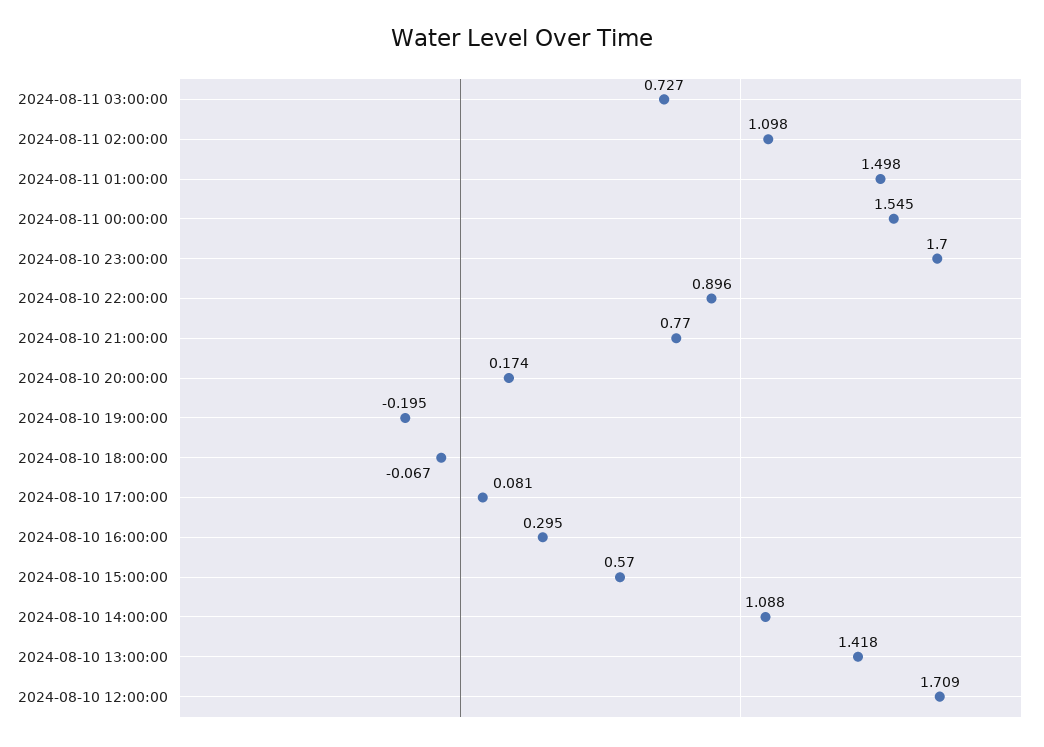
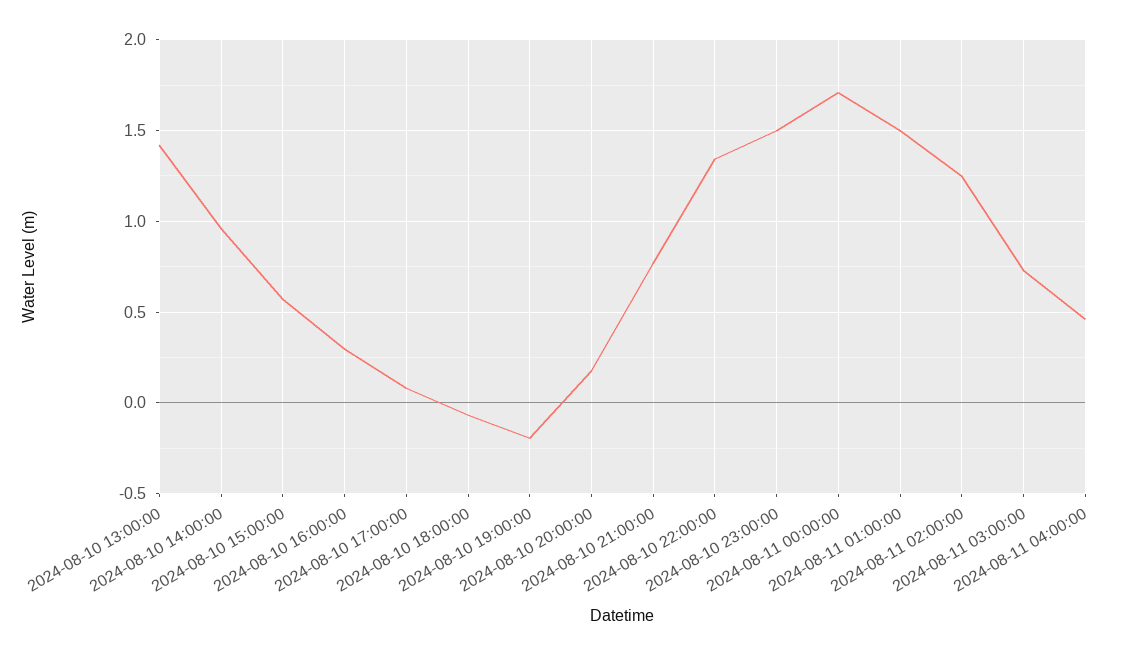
2024-08-11 02:00:00: 1.098 -> 1.25
2024-08-11 00:00:00: 1.545 -> 1.7
2024-08-10 23:00:00: 1.7 -> 1.5
2024-08-10 22:00:00: 0.896 -> 1.35
2024-08-10 14:00:00: 1.088 -> 0.95
2024-08-10 12:00:00: 1.709 -> none
2024-08-11 04:00:00: none -> 0.45

